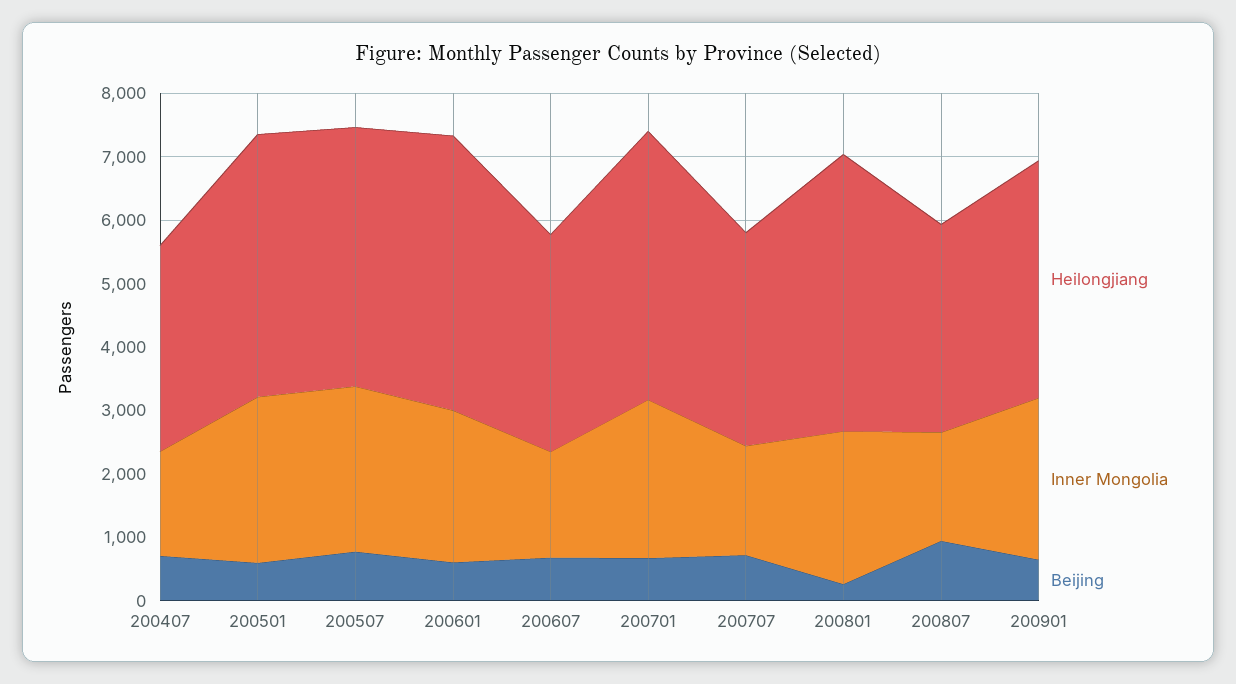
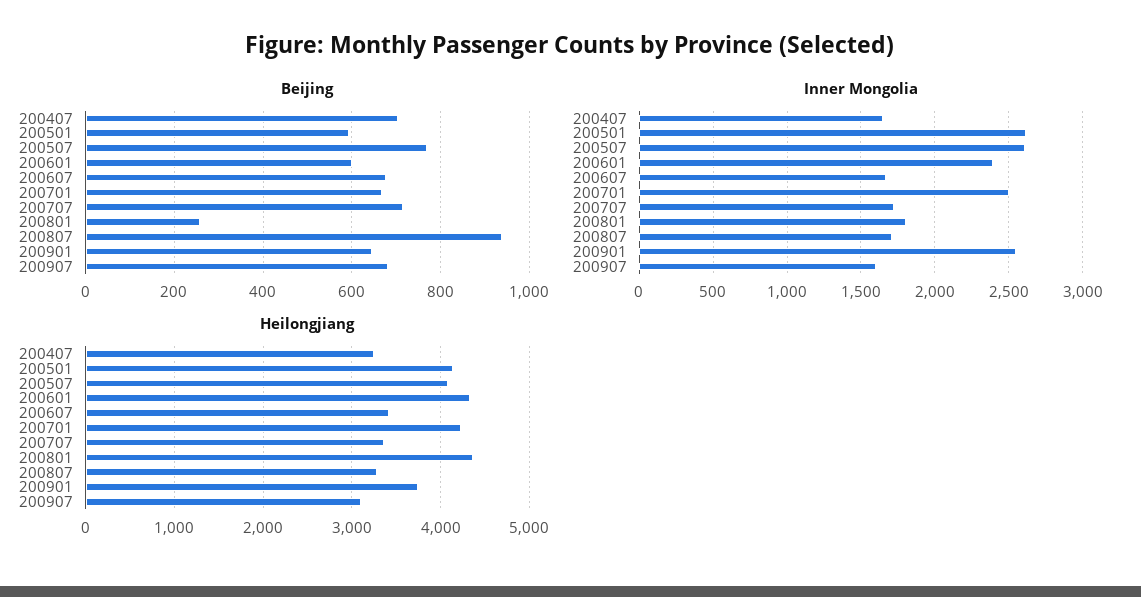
Inner Mongolia, 200801: 2400 -> 1800
Beijing, 200907: none -> 680
Inner Mongolia, 200907: none -> 1600
Heilongjiang, 200907: none -> 3100

